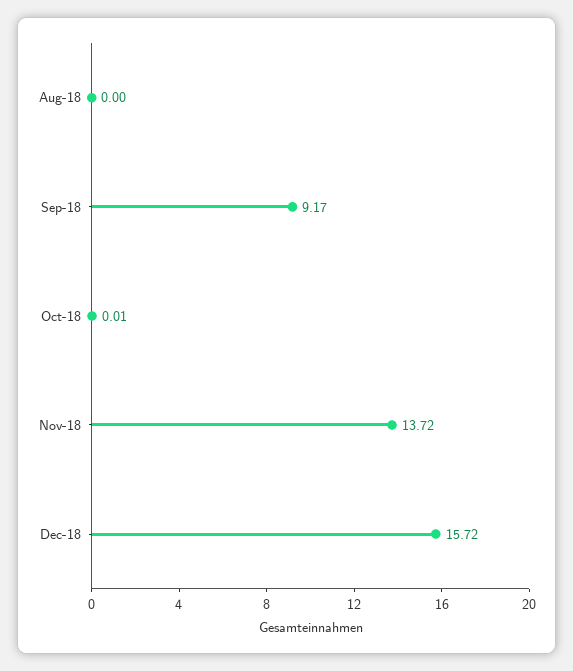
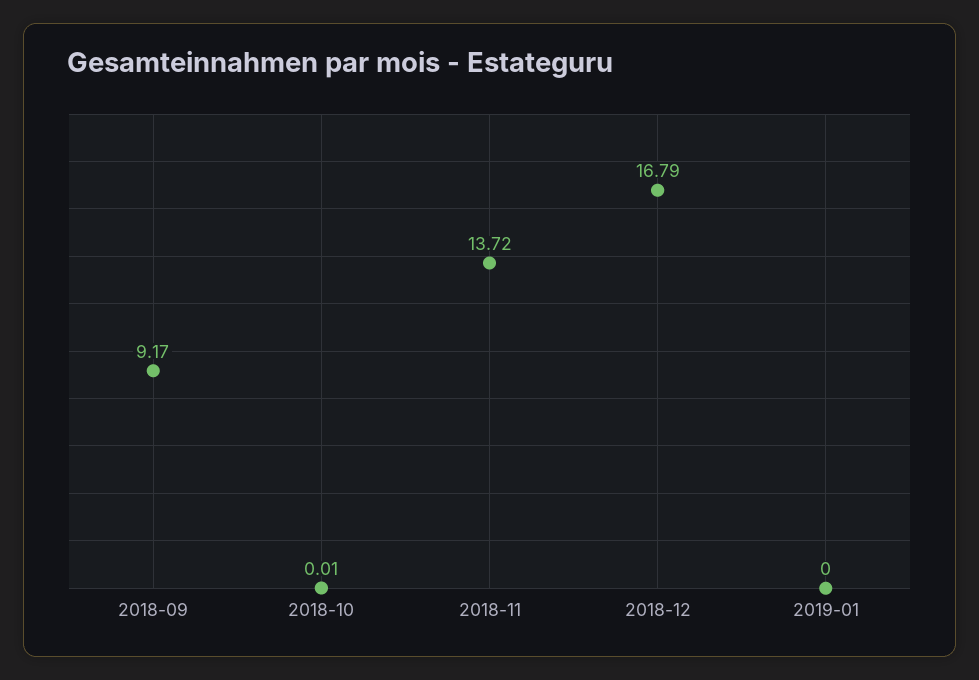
Aug-18: 0 -> none
Dec-18: 15.72 -> 16.79
2019-01: none -> 0

